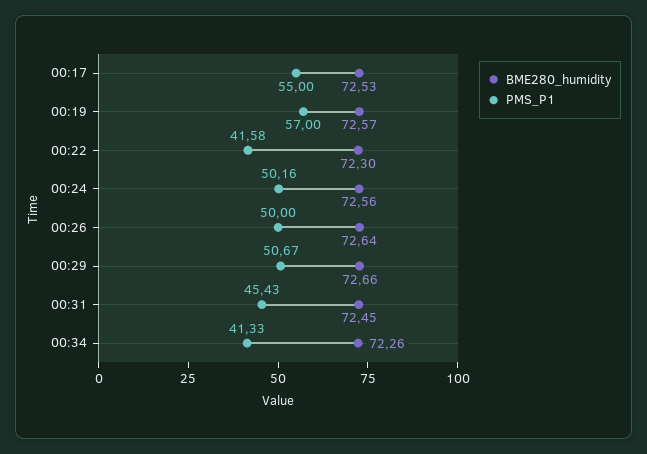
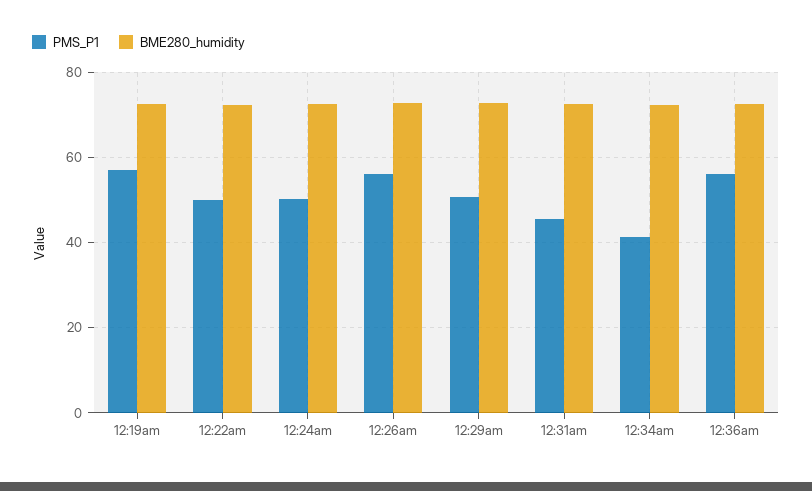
BME280_humidity, 00:17: 72.53 -> none
PMS_P1, 00:17: 55 -> none
PMS_P1, 00:22: 41.58 -> 50
PMS_P1, 00:26: 50 -> 56
PMS_P1, 12:36am: none -> 56
BME280_humidity, 12:36am: none -> 72

